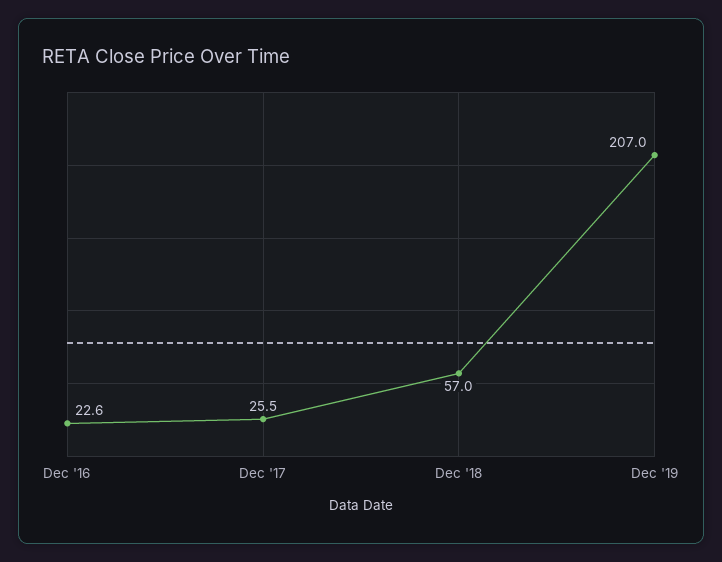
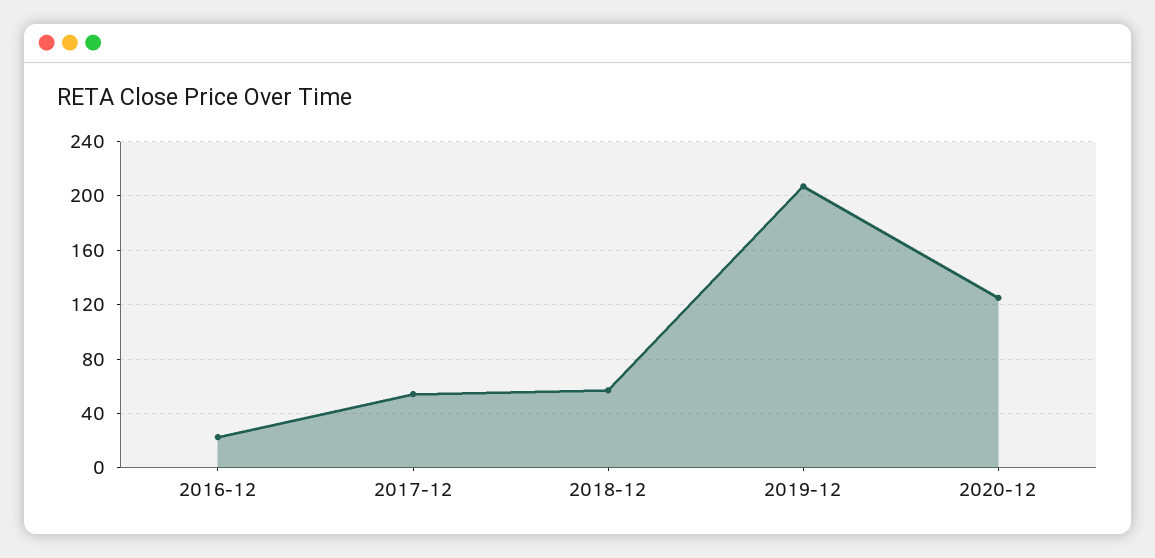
Dec '17: 25.5 -> 55
2020-12: none -> 125

